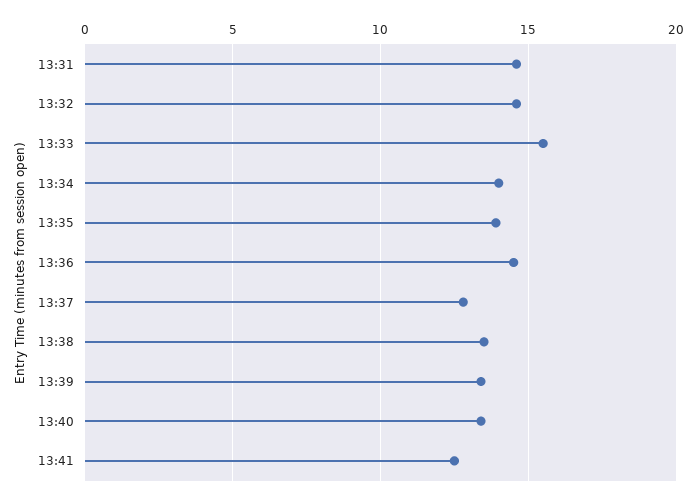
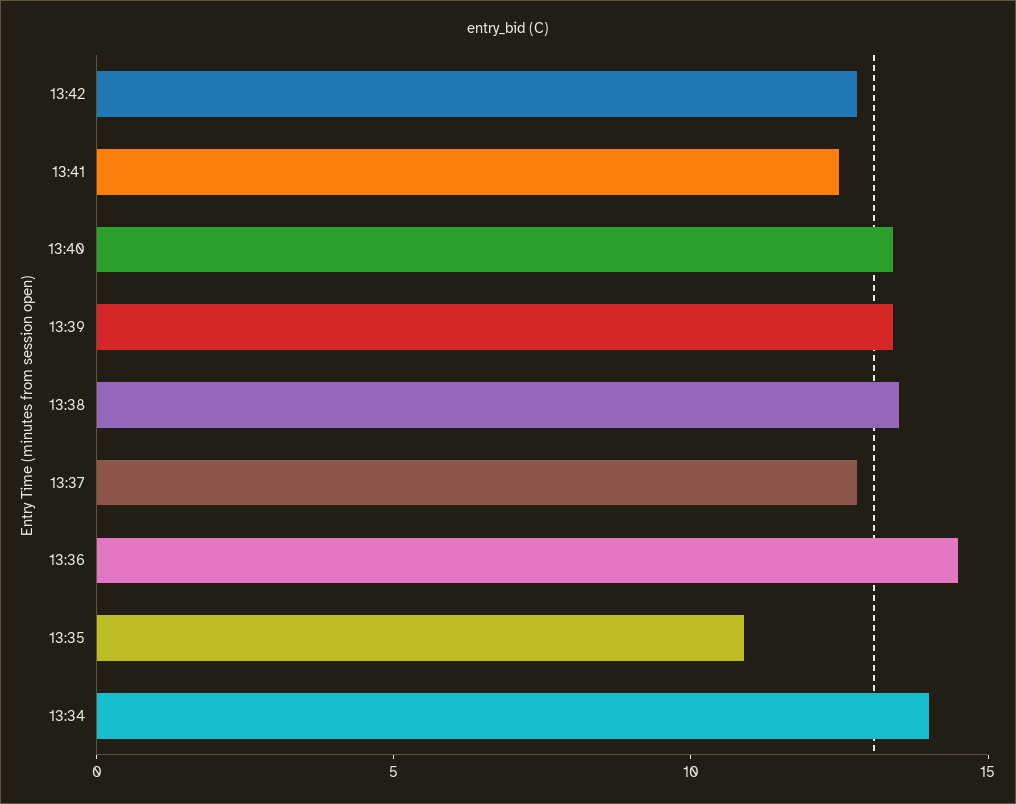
13:31: 14.5 -> none
13:32: 14.5 -> none
13:33: 15.5 -> none
13:35: 14 -> 11
13:42: none -> 13

